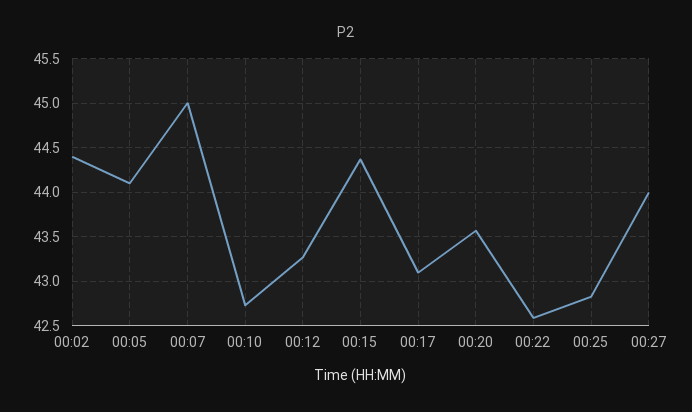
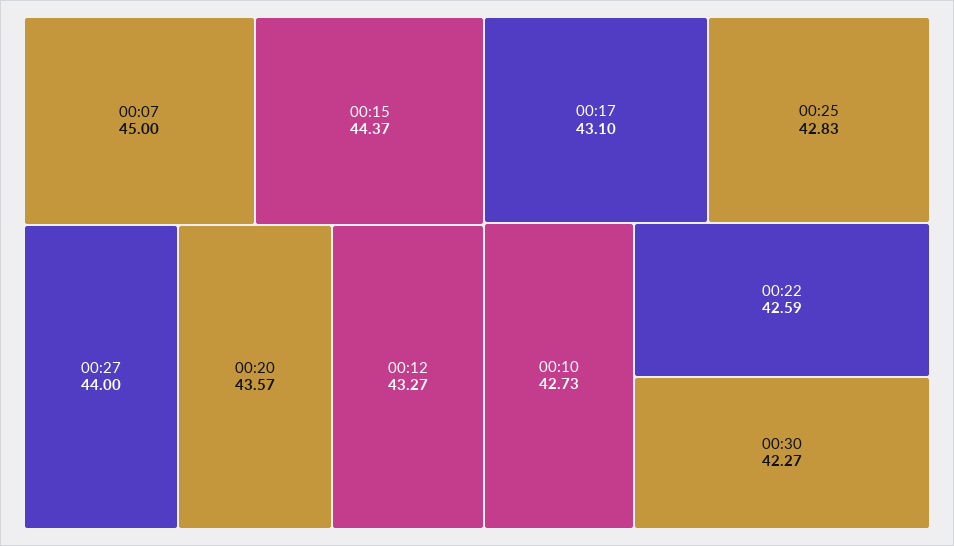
00:02: 44.4 -> none
00:05: 44.1 -> none
00:30: none -> 42.27

